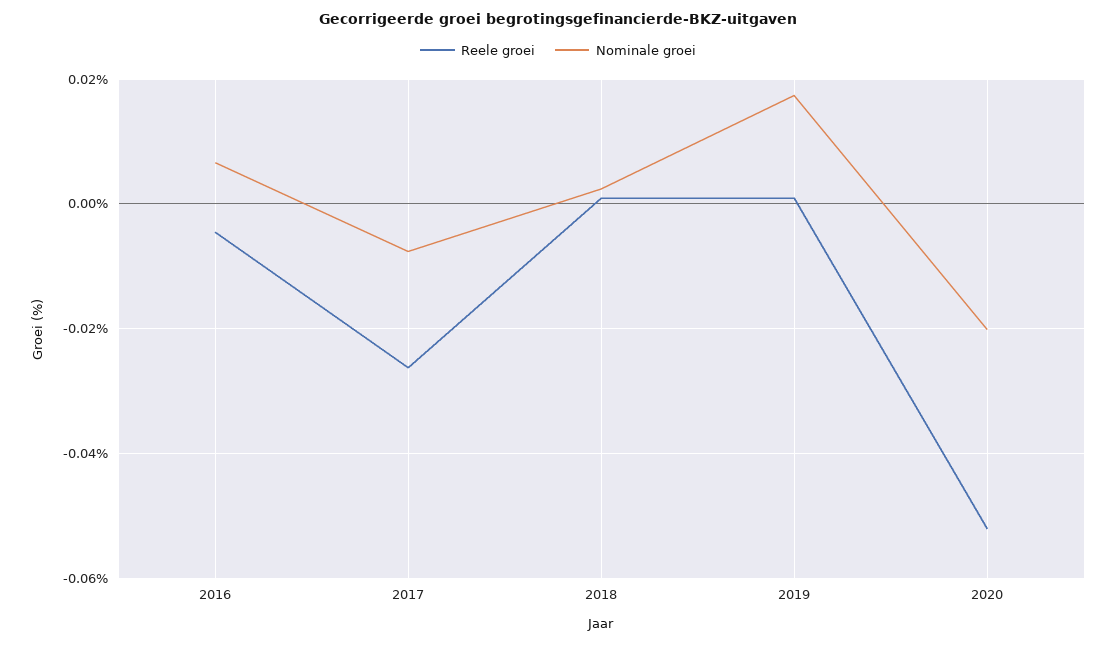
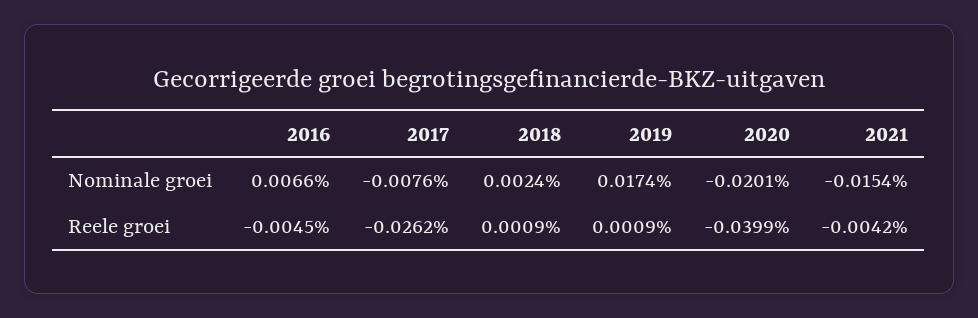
Reele groei, 2020: -0.052 -> -0.0399
Nominale groei, 2021: none -> -0.0154
Reele groei, 2021: none -> -0.0042

